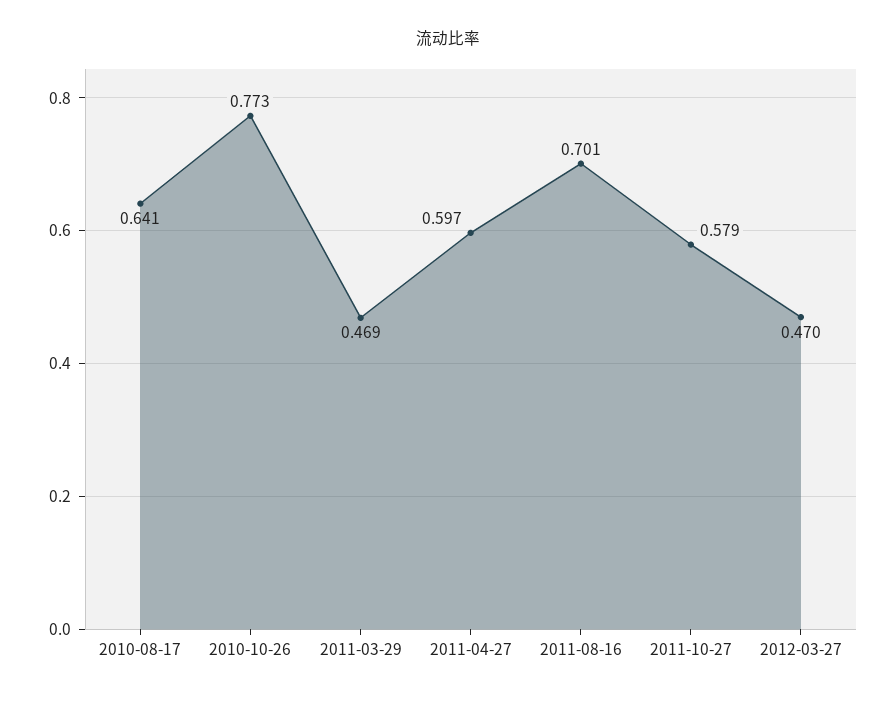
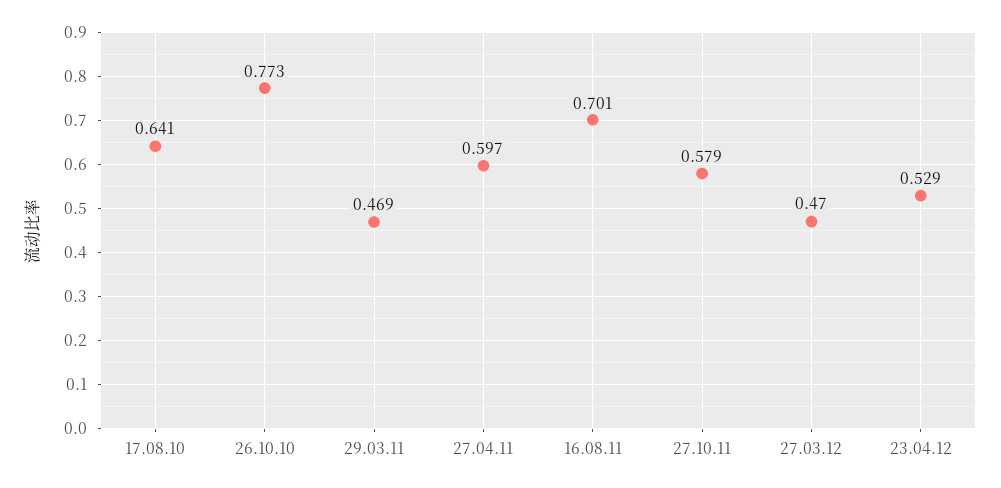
23.04.12: none -> 0.529

